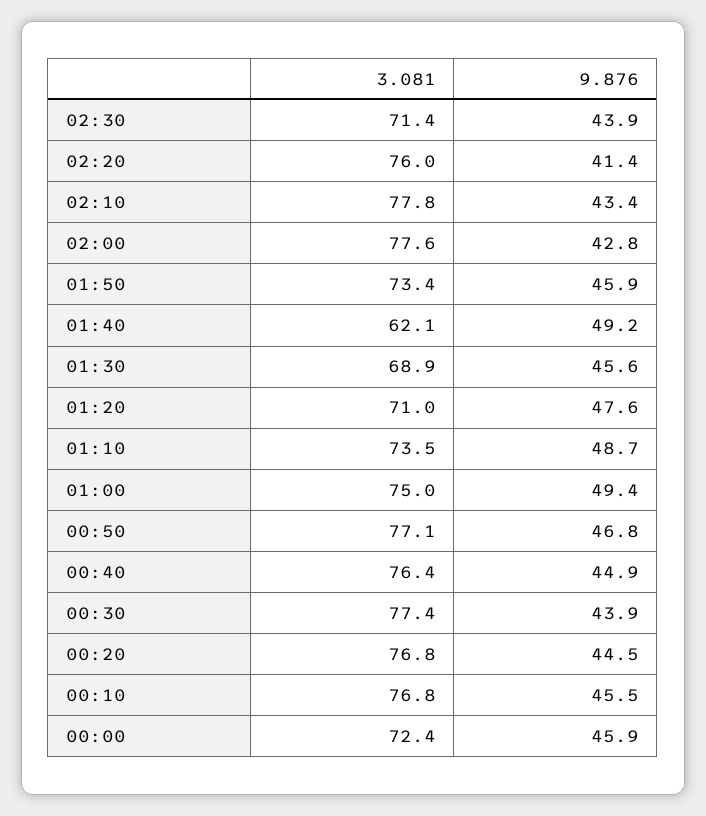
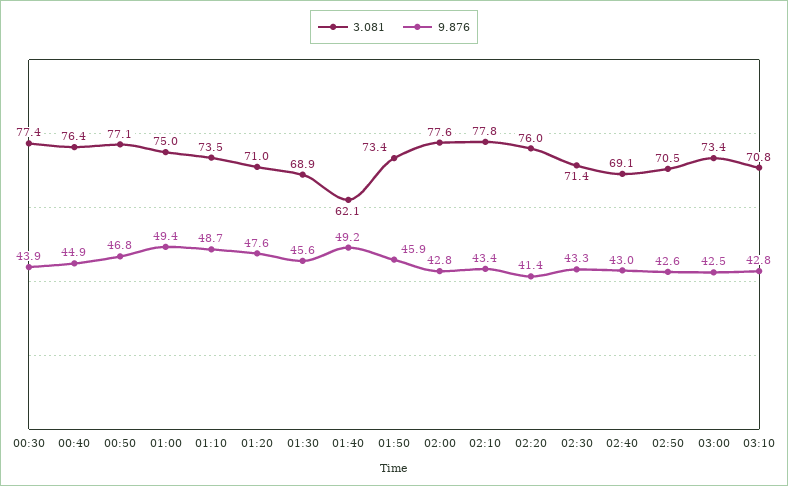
9.876, 02:30: 43.9 -> 43.3
3.081, 00:20: 76.8 -> none
9.876, 00:20: 44.5 -> none
3.081, 00:10: 76.8 -> none
9.876, 00:10: 45.5 -> none
3.081, 00:00: 72.4 -> none
9.876, 00:00: 45.9 -> none
3.081, 02:40: none -> 69.1
9.876, 02:40: none -> 43
3.081, 02:50: none -> 70.5
9.876, 02:50: none -> 42.6
3.081, 03:00: none -> 73.4
9.876, 03:00: none -> 42.5
3.081, 03:10: none -> 70.8
9.876, 03:10: none -> 42.8

